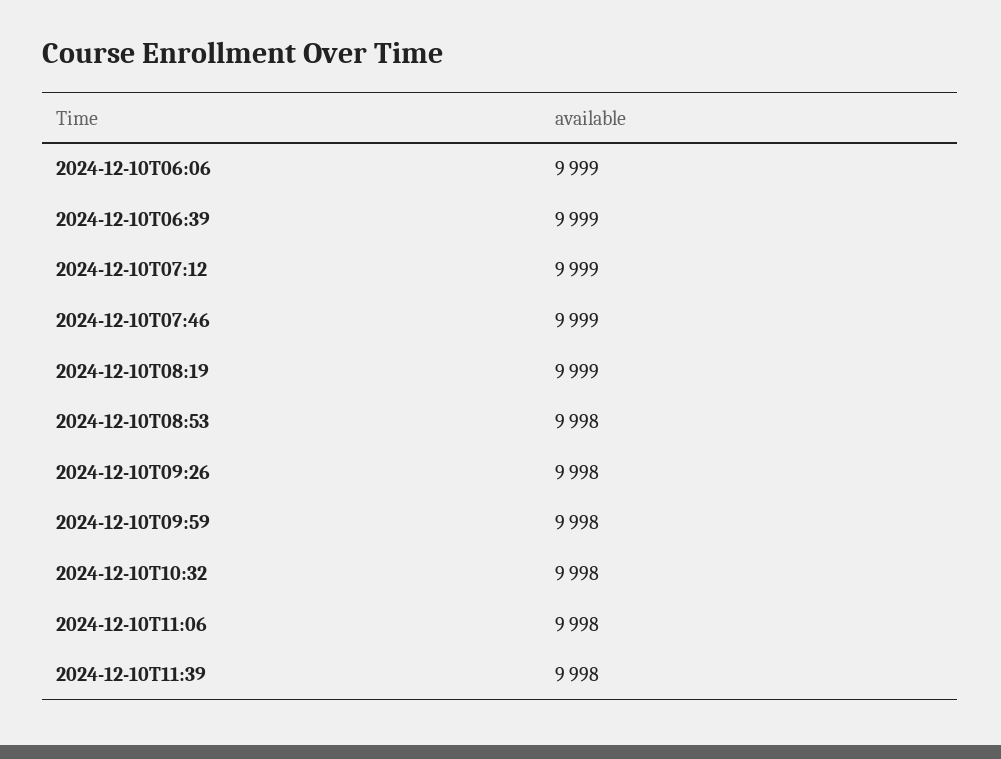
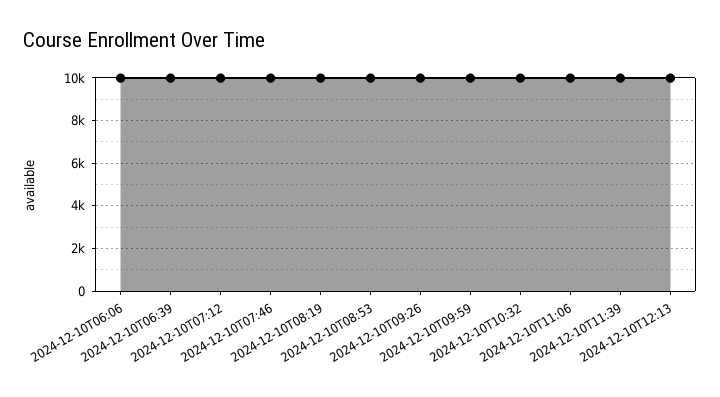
2024-12-10T12:13: none -> 10000

